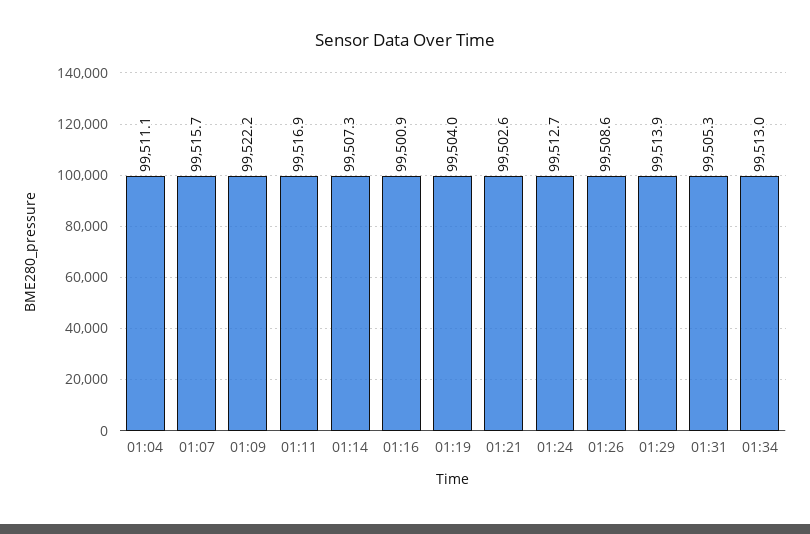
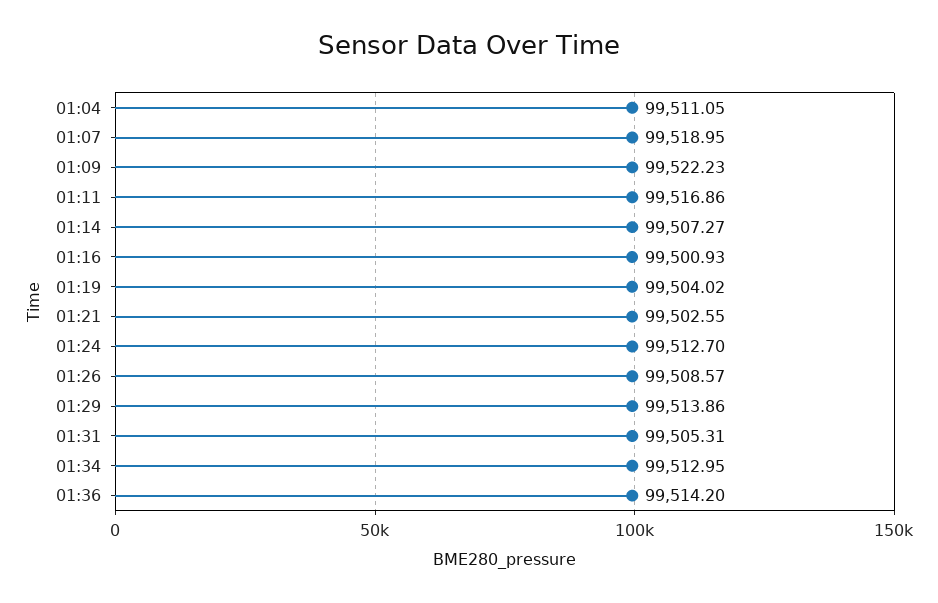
01:07: 99515.7 -> 99518.95
01:36: none -> 99514.2

